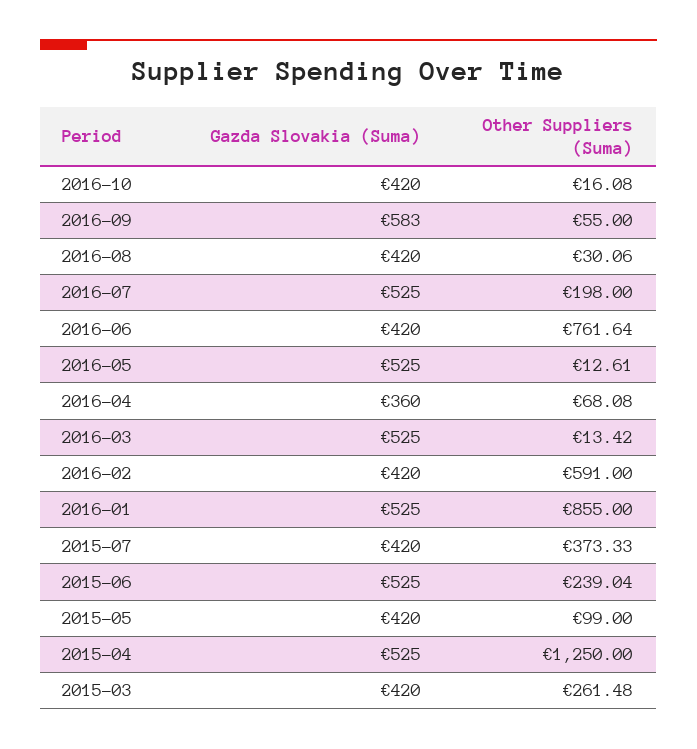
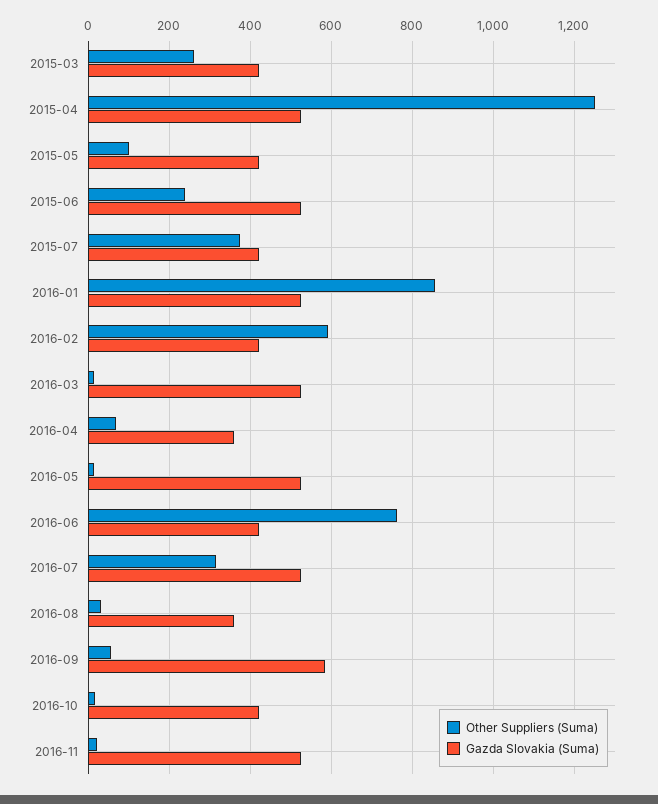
Gazda Slovakia (Suma), 2016-08: 420 -> 360
Other Suppliers (Suma), 2016-07: 198 -> 320
Other Suppliers (Suma), 2016-11: none -> 20
Gazda Slovakia (Suma), 2016-11: none -> 520

